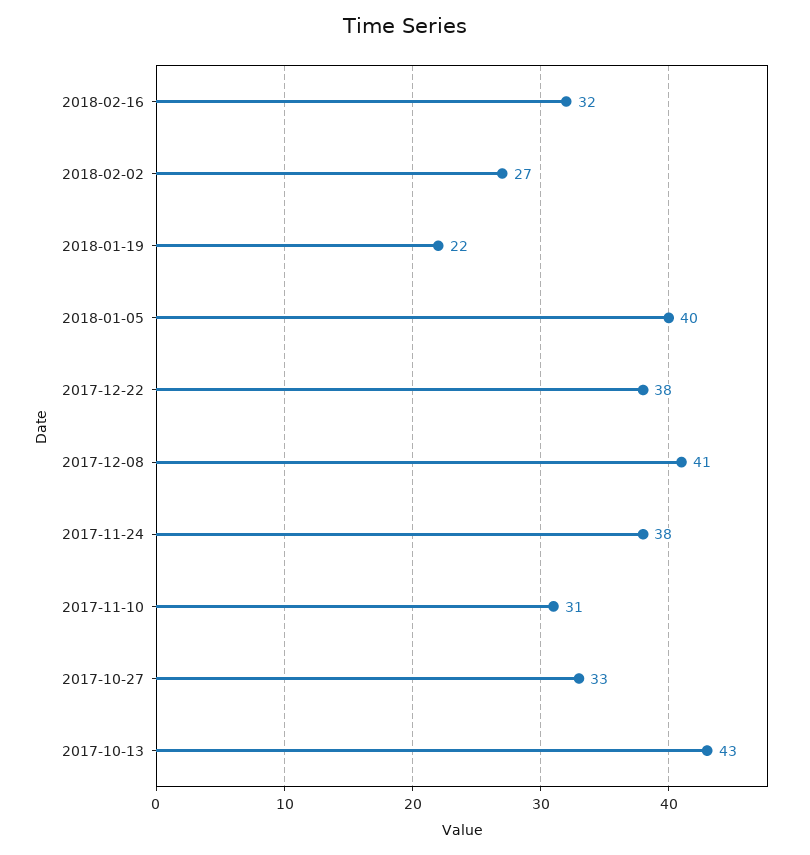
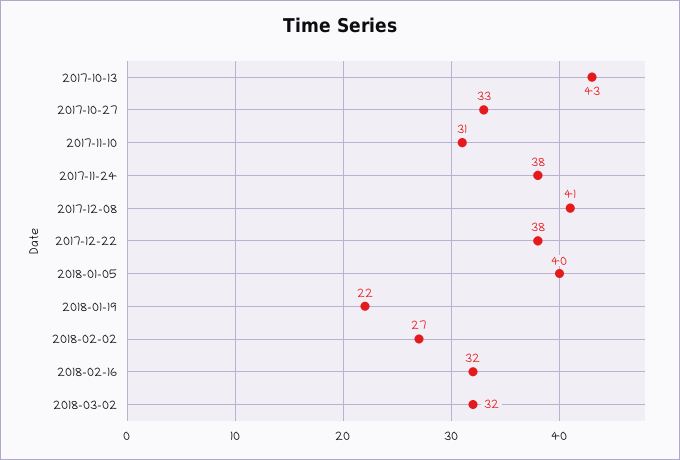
2018-03-02: none -> 32

